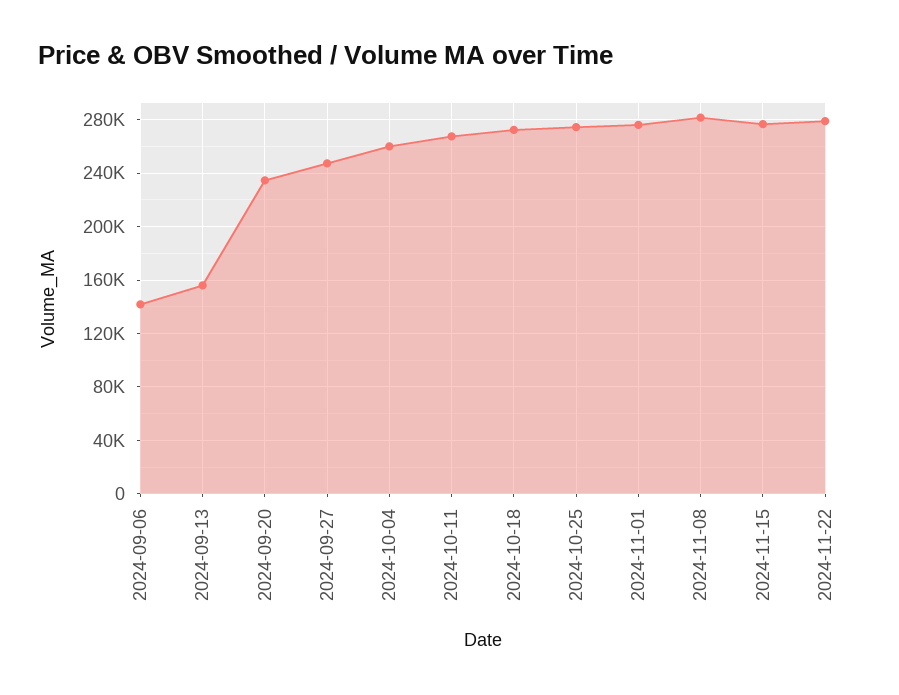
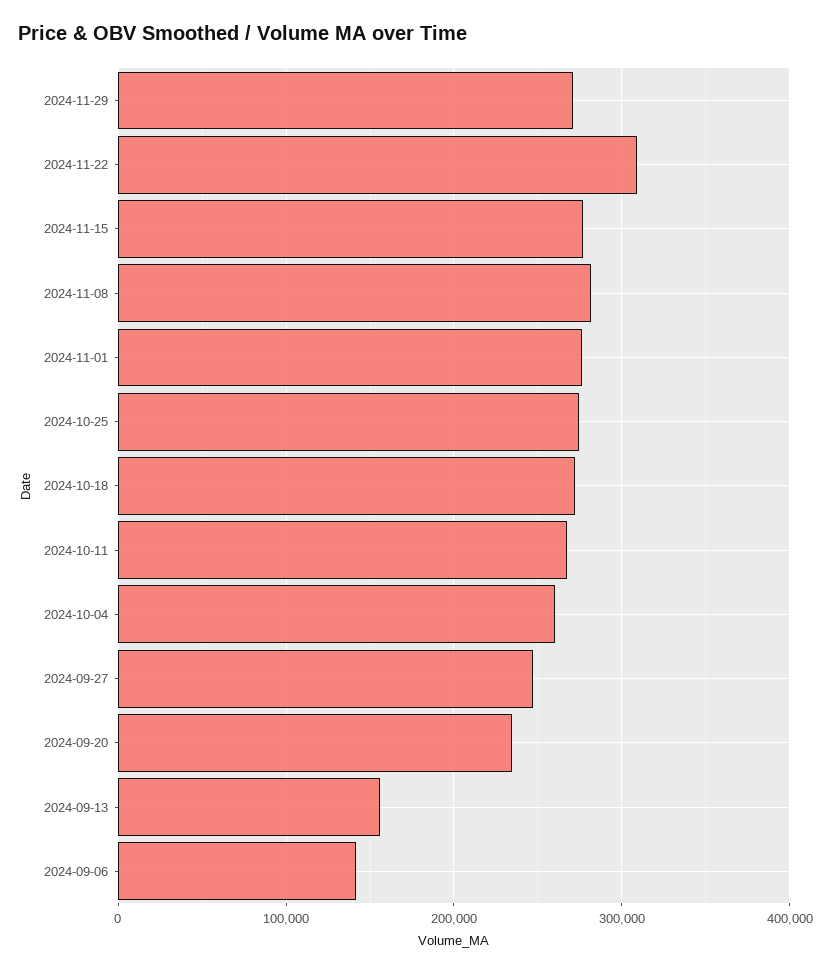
2024-11-22: 280000 -> 310000
2024-11-29: none -> 270000

